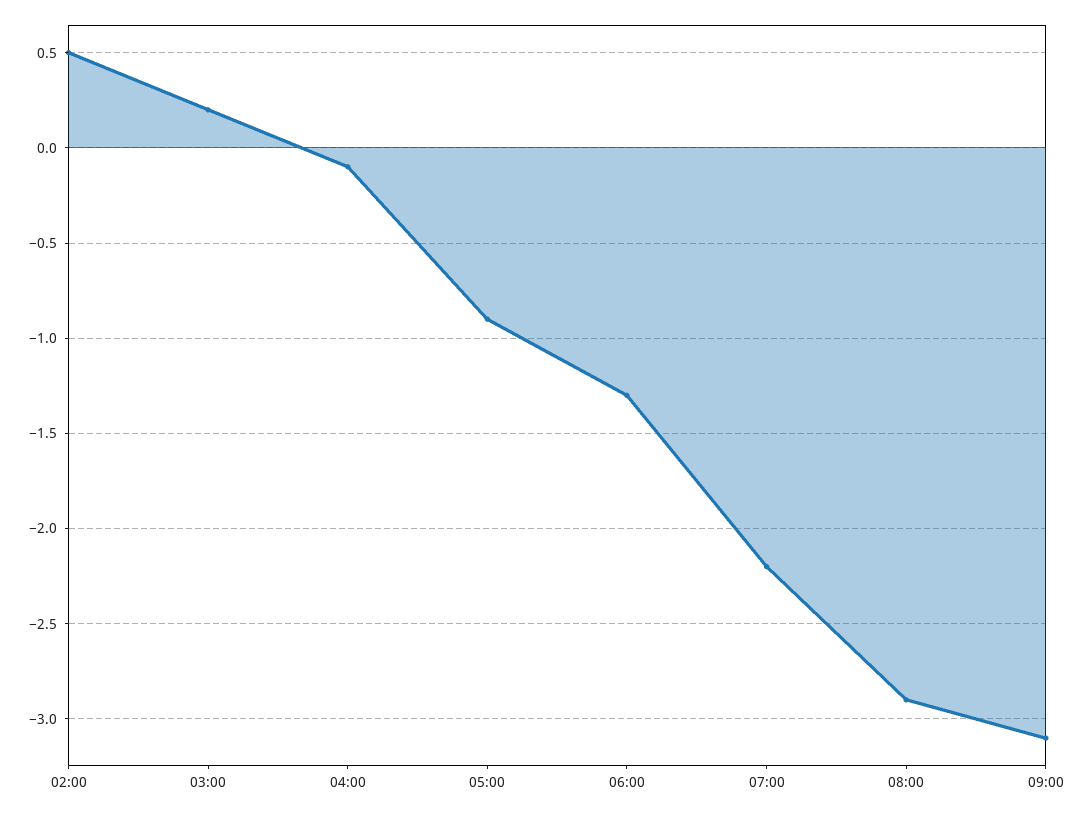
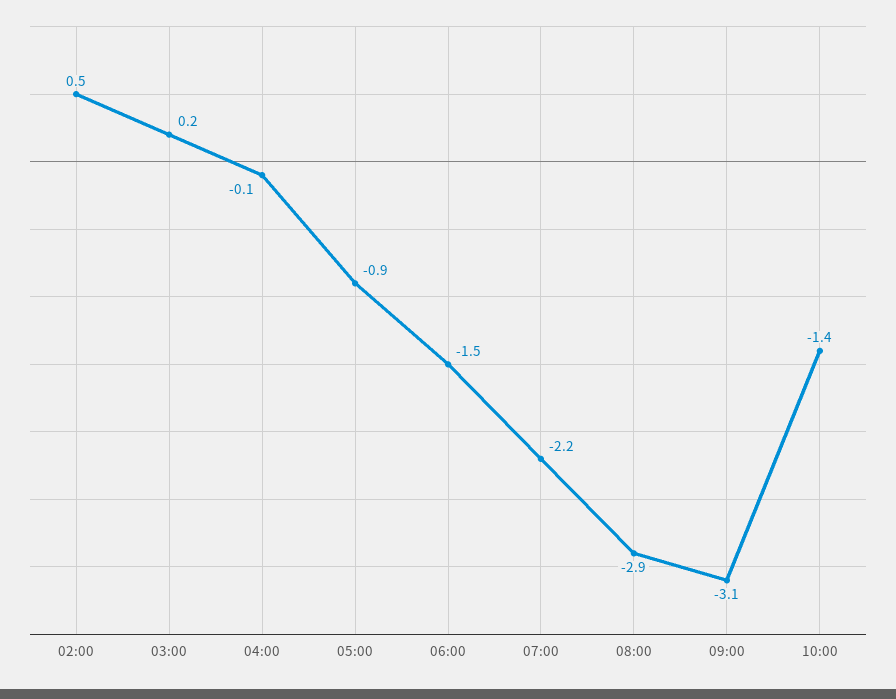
06:00: -1.3 -> -1.5
10:00: none -> -1.4

